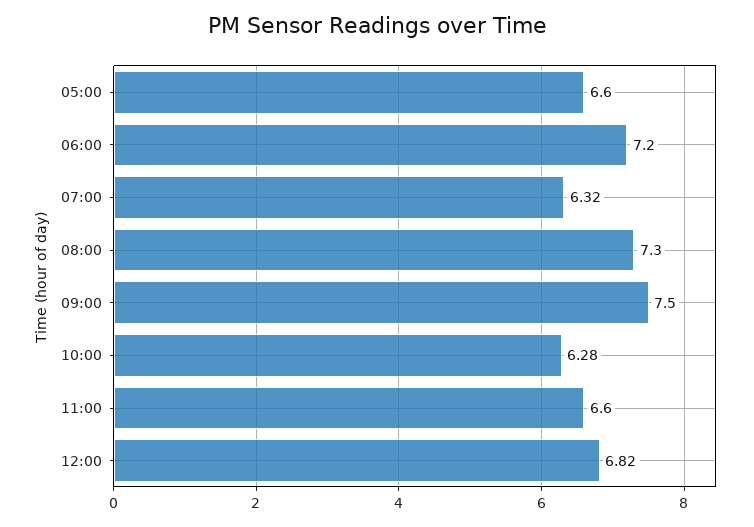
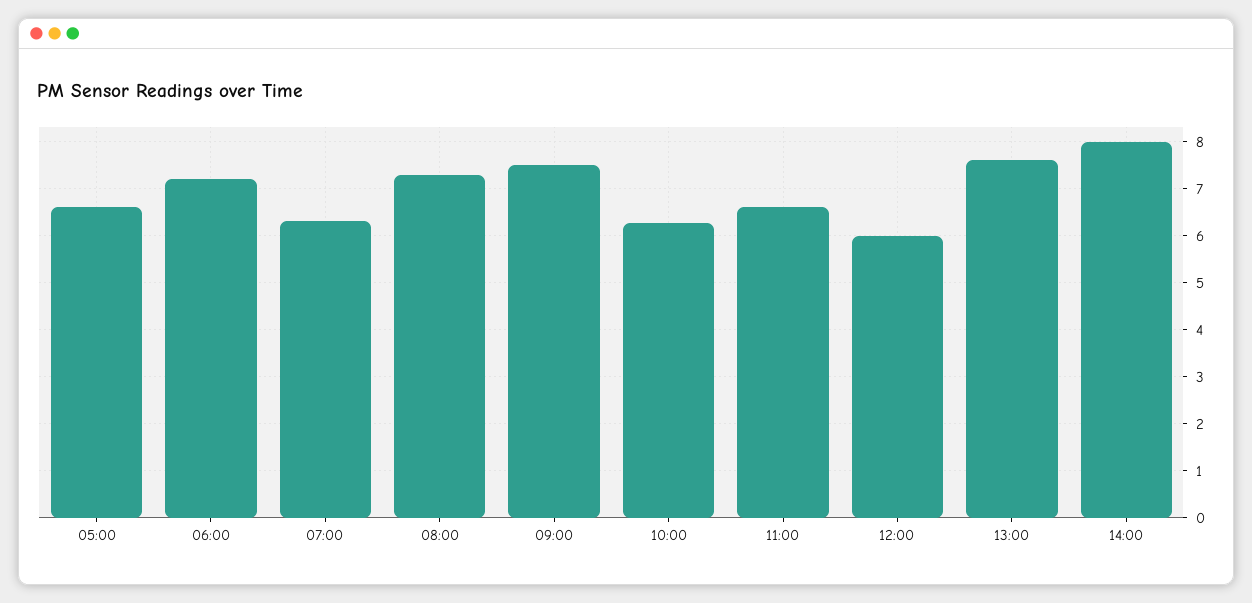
12:00: 6.82 -> 6
13:00: none -> 7.6
14:00: none -> 8

